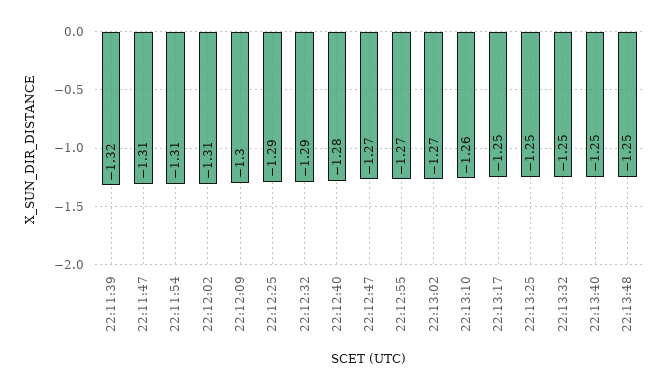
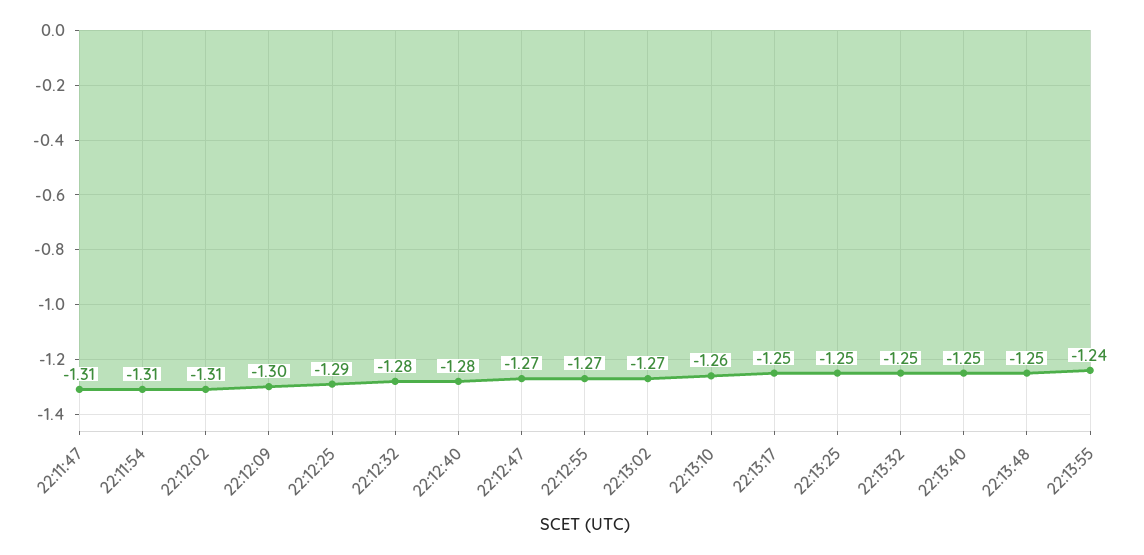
22:11:39: -1.32 -> none
22:12:32: -1.29 -> -1.28
22:13:55: none -> -1.24

